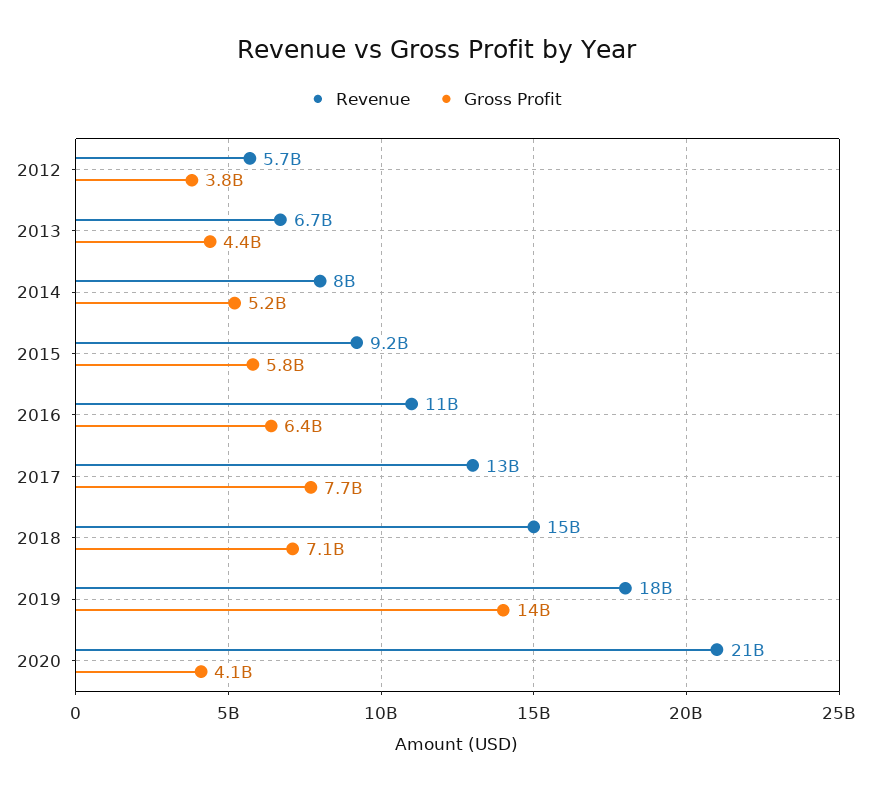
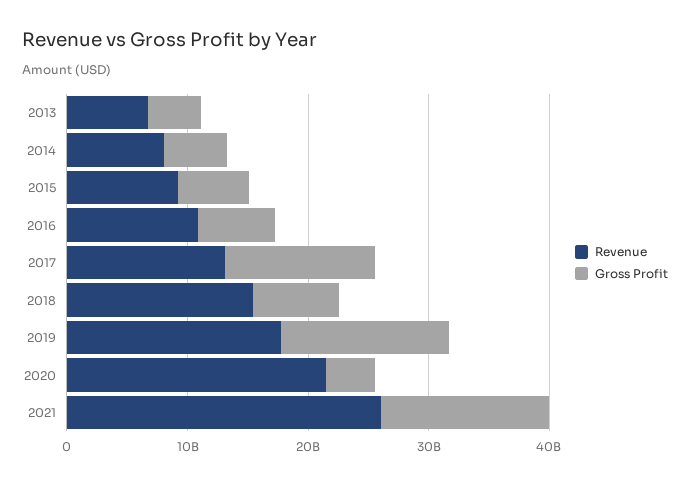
Revenue, 2012: 5700000000 -> none
Gross Profit, 2012: 3800000000 -> none
Gross Profit, 2017: 7700000000 -> 12000000000
Revenue, 2021: none -> 26000000000
Gross Profit, 2021: none -> 14000000000

